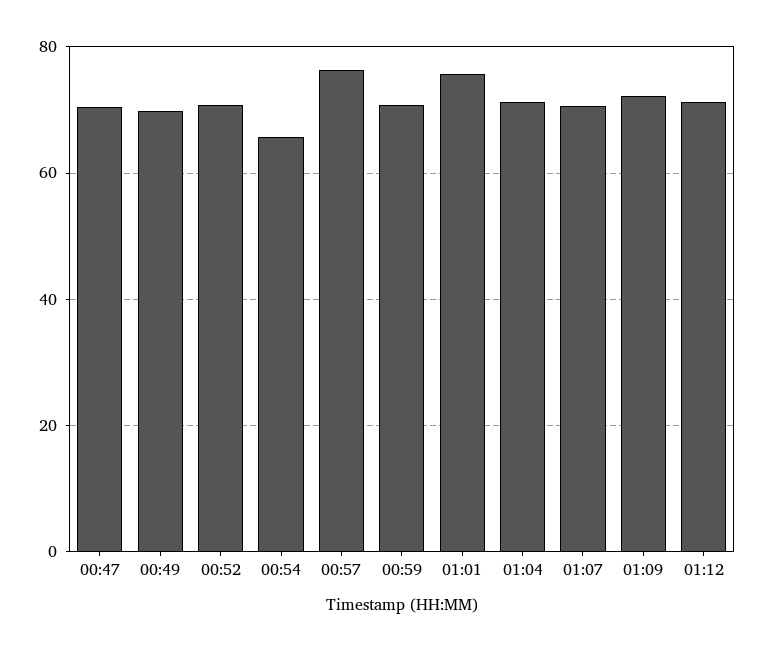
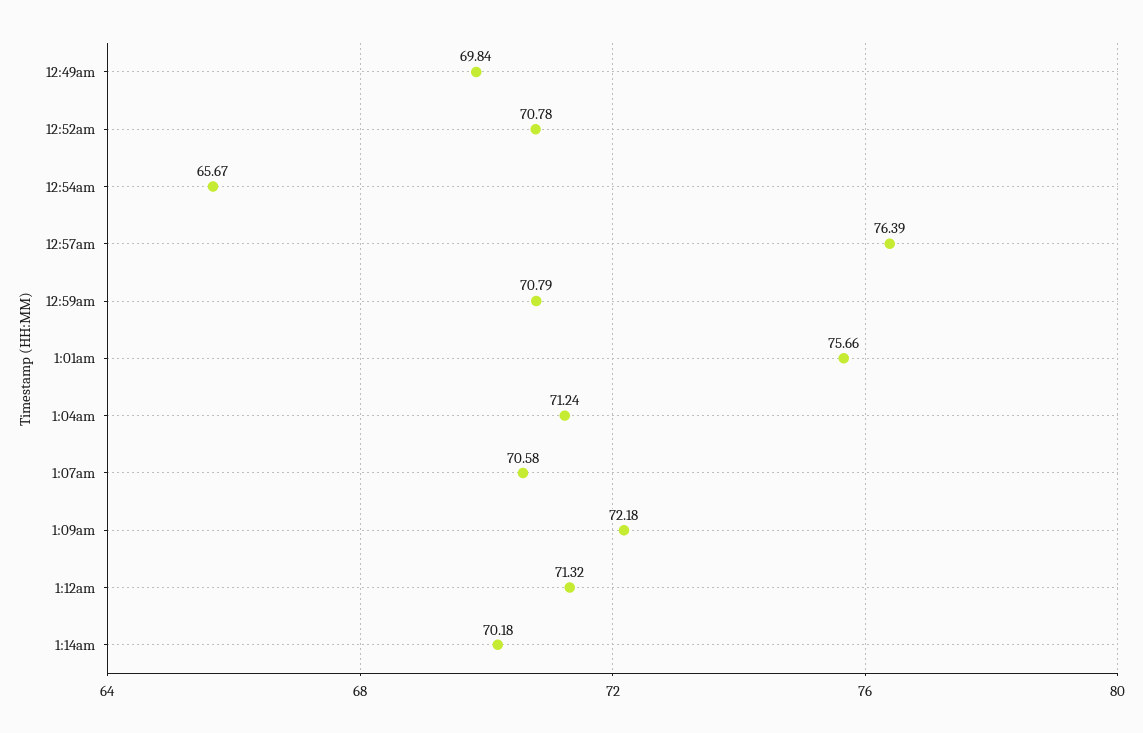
00:47: 70 -> none
1:14am: none -> 70.18

